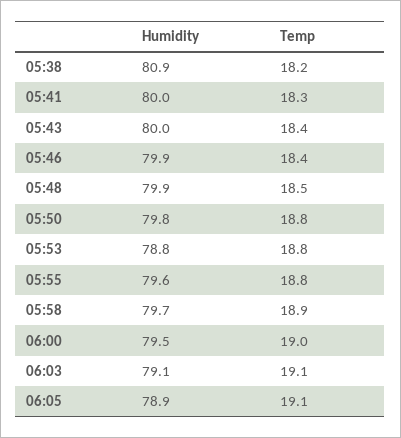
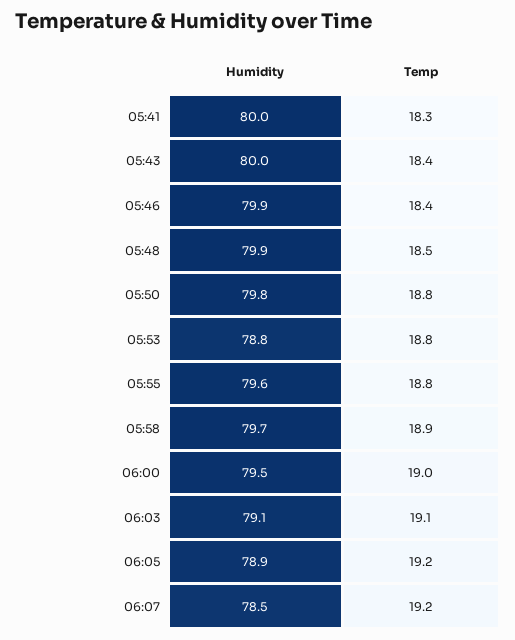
Humidity, 05:38: 80.9 -> none
Temp, 05:38: 18.2 -> none
Temp, 06:05: 19.1 -> 19.2
Humidity, 06:07: none -> 78.5
Temp, 06:07: none -> 19.2

